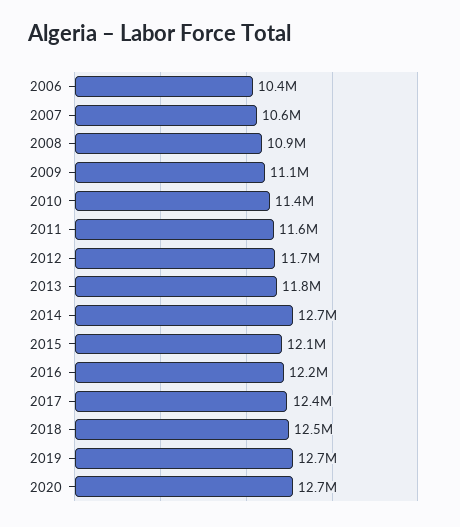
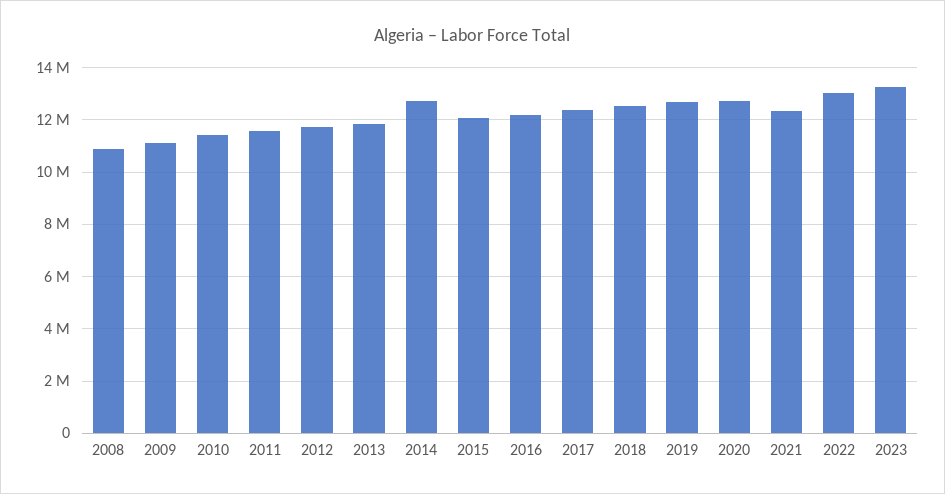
2006: 10400000 -> none
2007: 10600000 -> none
2021: none -> 12250000
2022: none -> 13000000
2023: none -> 13250000

